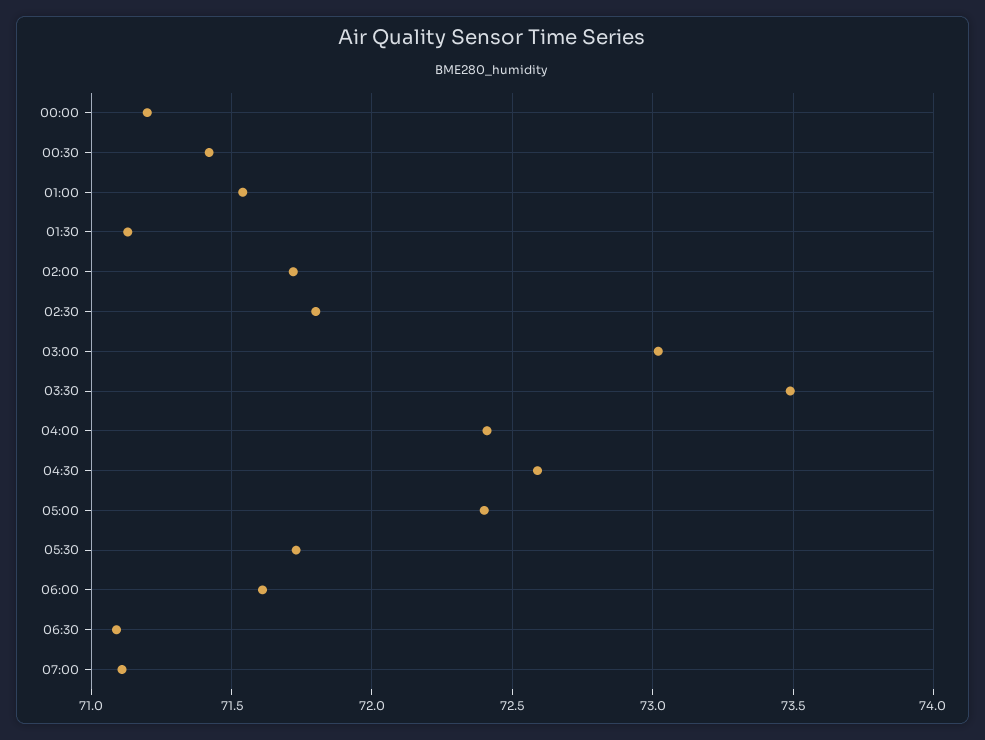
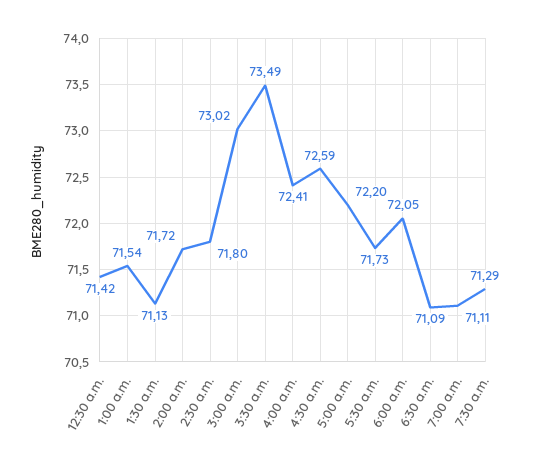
00:00: 71.2 -> none
05:00: 72.4 -> 72.2
06:00: 71.6 -> 72.05
7:30 a.m.: none -> 71.29

